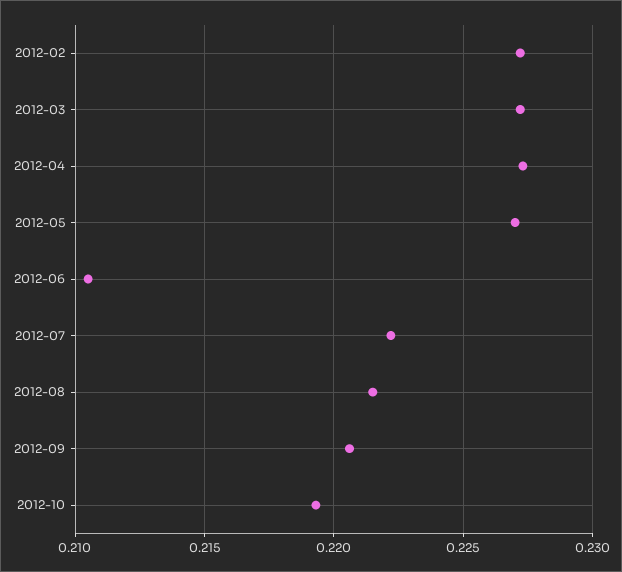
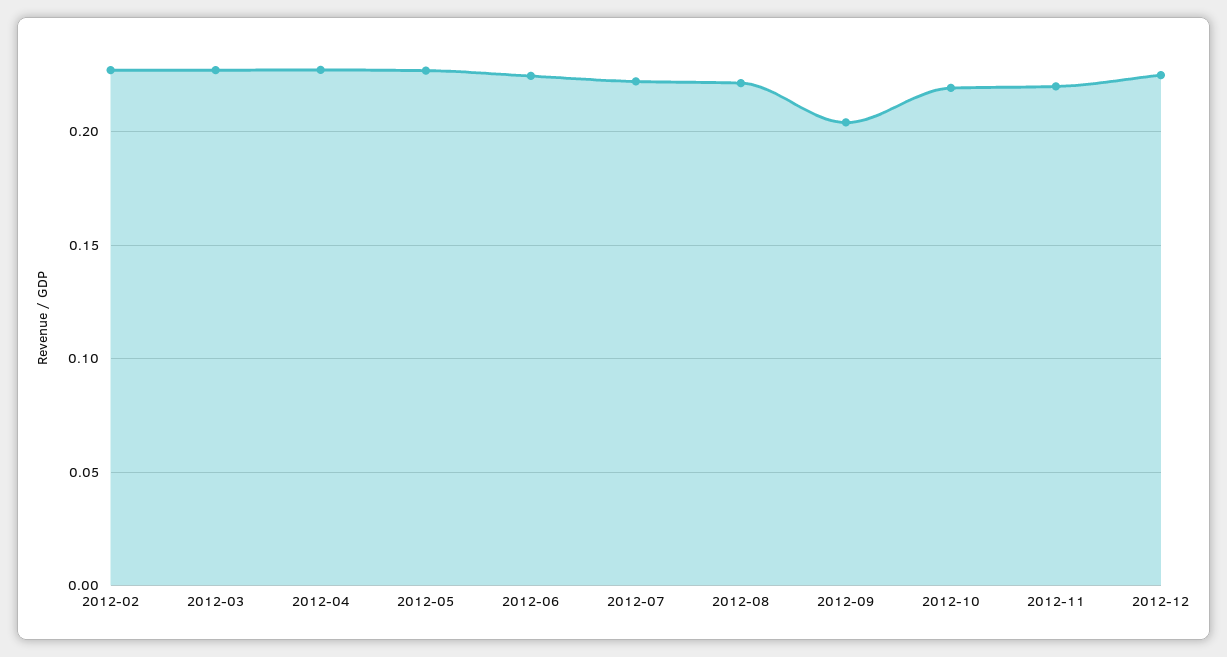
2012-06: 0.2105 -> 0.225
2012-09: 0.2205 -> 0.205
2012-11: none -> 0.22
2012-12: none -> 0.225

